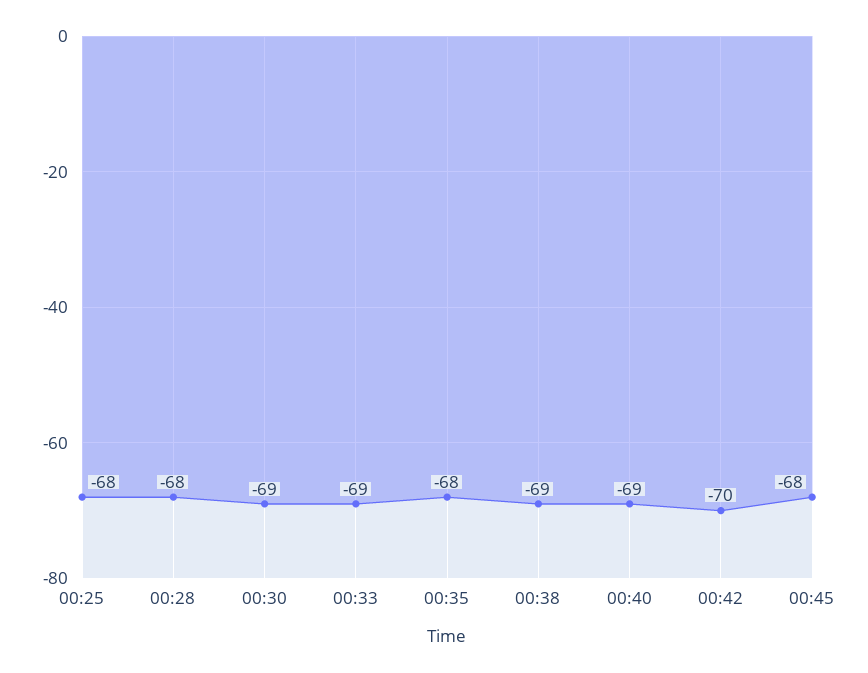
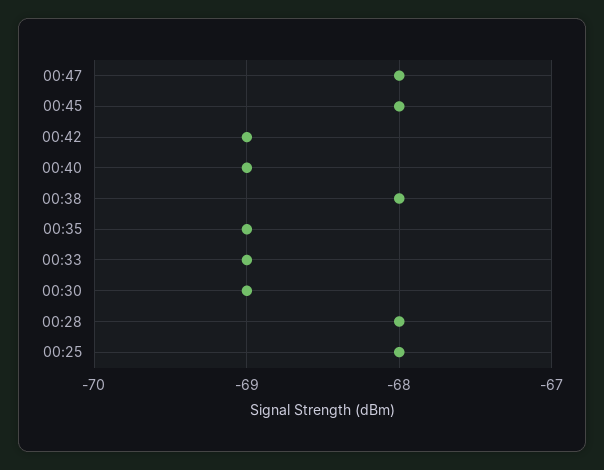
00:35: -68 -> -69
00:38: -69 -> -68
00:42: -70 -> -69
00:47: none -> -68

